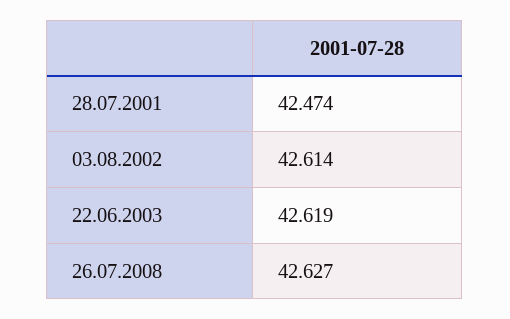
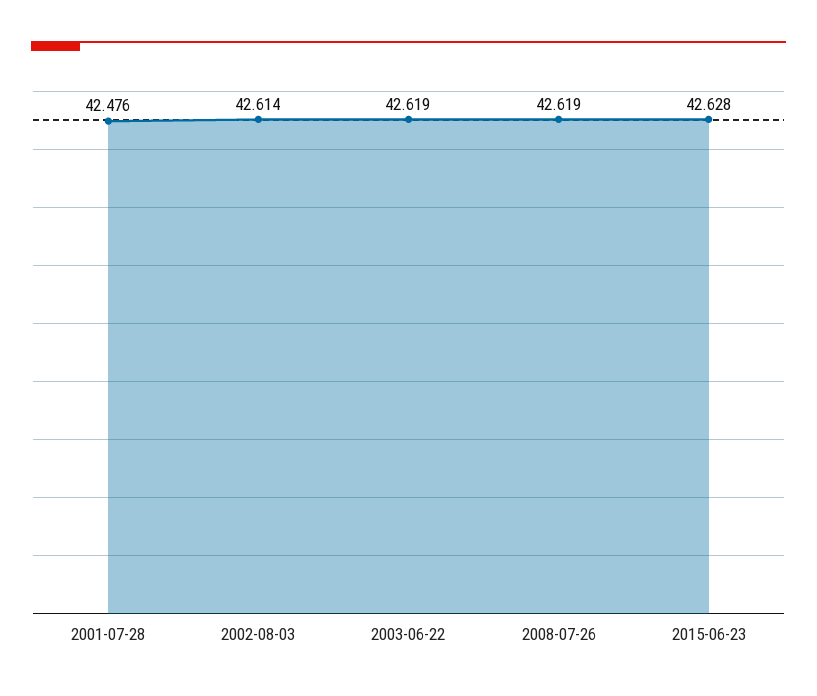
28.07.2001: 42.474 -> 42.476
26.07.2008: 42.627 -> 42.619
2015-06-23: none -> 42.628

